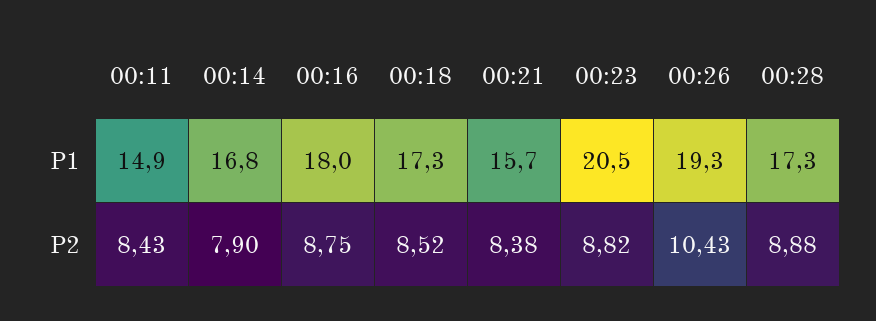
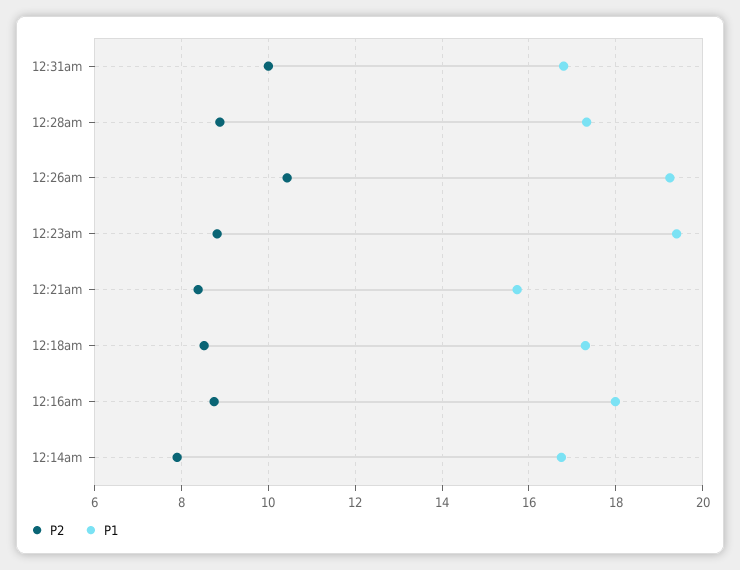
P1, 00:11: 14.9 -> none
P1, 00:23: 20.5 -> 19.4
P2, 00:11: 8.43 -> none
P2, 12:31am: none -> 10
P1, 12:31am: none -> 16.8

